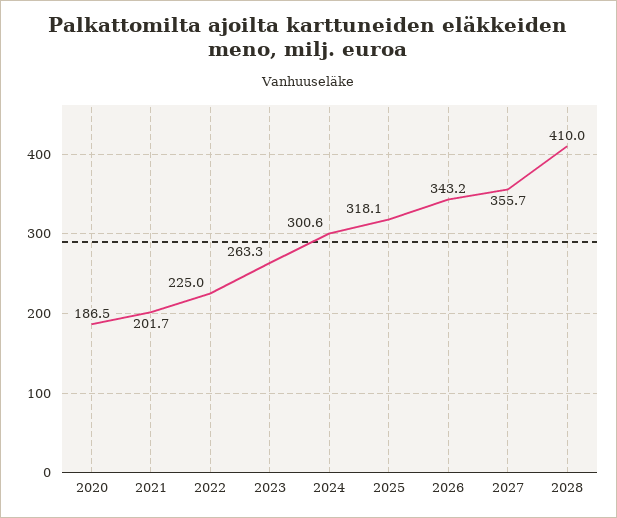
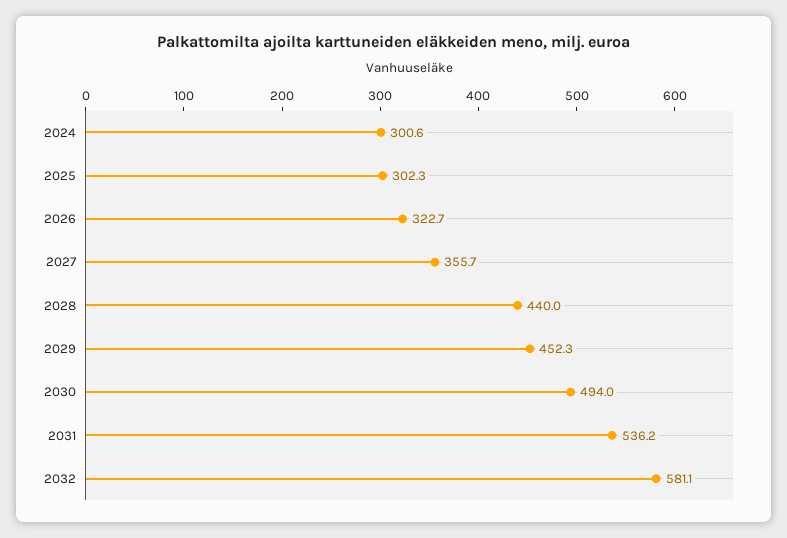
2020: 186.5 -> none
2021: 201.7 -> none
2022: 225 -> none
2023: 263.3 -> none
2025: 318.1 -> 302.3
2026: 343.2 -> 322.7
2028: 410 -> 440
2029: none -> 452.3
2030: none -> 494
2031: none -> 536.2
2032: none -> 581.1

